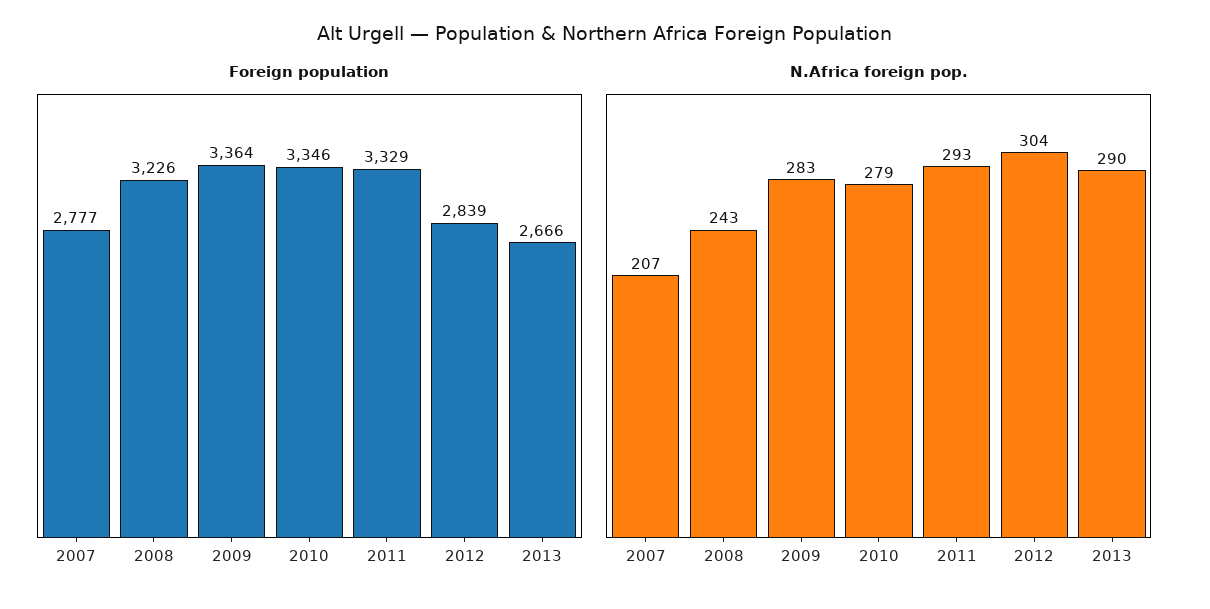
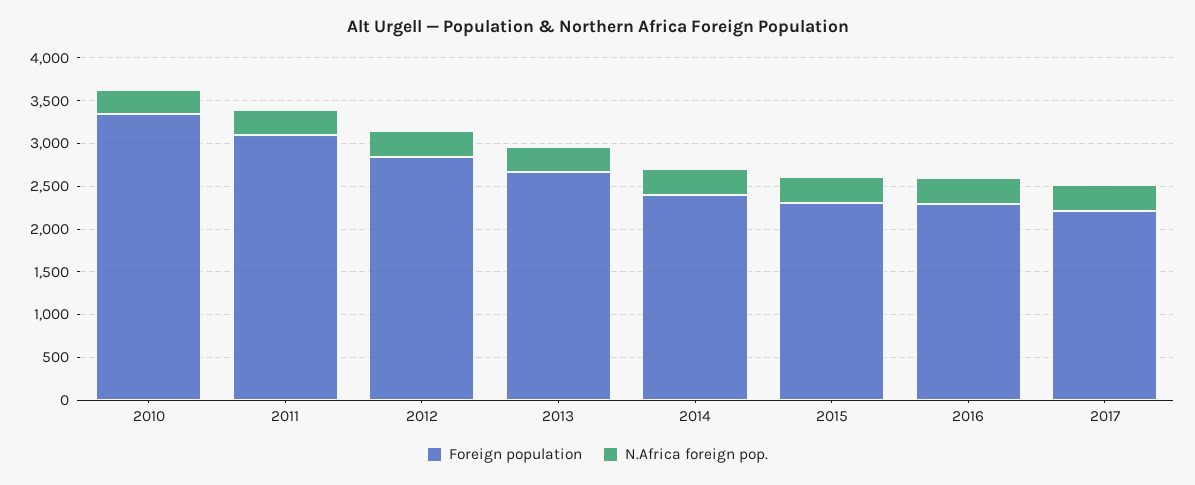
Foreign population, 2007: 2777 -> none
Foreign population, 2008: 3226 -> none
Foreign population, 2009: 3364 -> none
Foreign population, 2011: 3329 -> 3100
N.Africa foreign pop., 2007: 207 -> none
N.Africa foreign pop., 2008: 243 -> none
N.Africa foreign pop., 2009: 283 -> none
Foreign population, 2014: none -> 2400
N.Africa foreign pop., 2014: none -> 300
Foreign population, 2015: none -> 2300
N.Africa foreign pop., 2015: none -> 300
Foreign population, 2016: none -> 2300
N.Africa foreign pop., 2016: none -> 300
Foreign population, 2017: none -> 2200
N.Africa foreign pop., 2017: none -> 300

